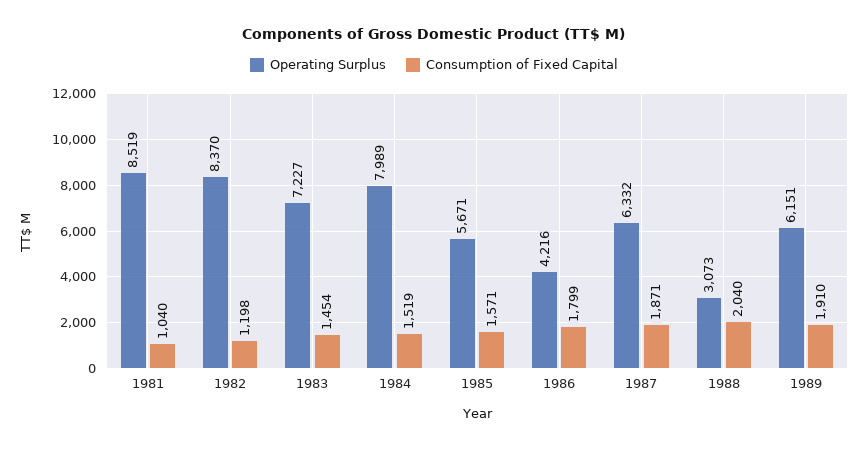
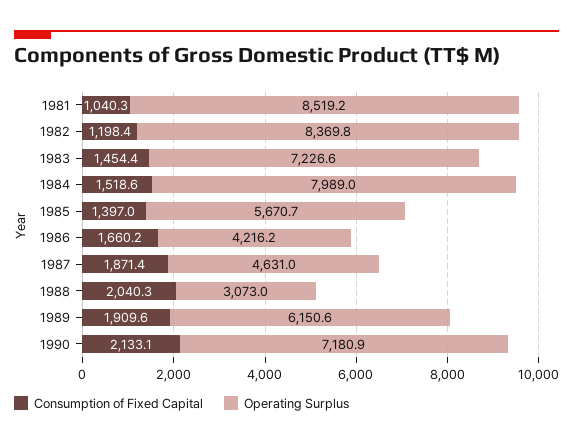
Consumption of Fixed Capital, 1985: 1571 -> 1397
Consumption of Fixed Capital, 1986: 1799 -> 1660.2
Operating Surplus, 1987: 6332 -> 4631
Consumption of Fixed Capital, 1990: none -> 2133.1
Operating Surplus, 1990: none -> 7180.9

